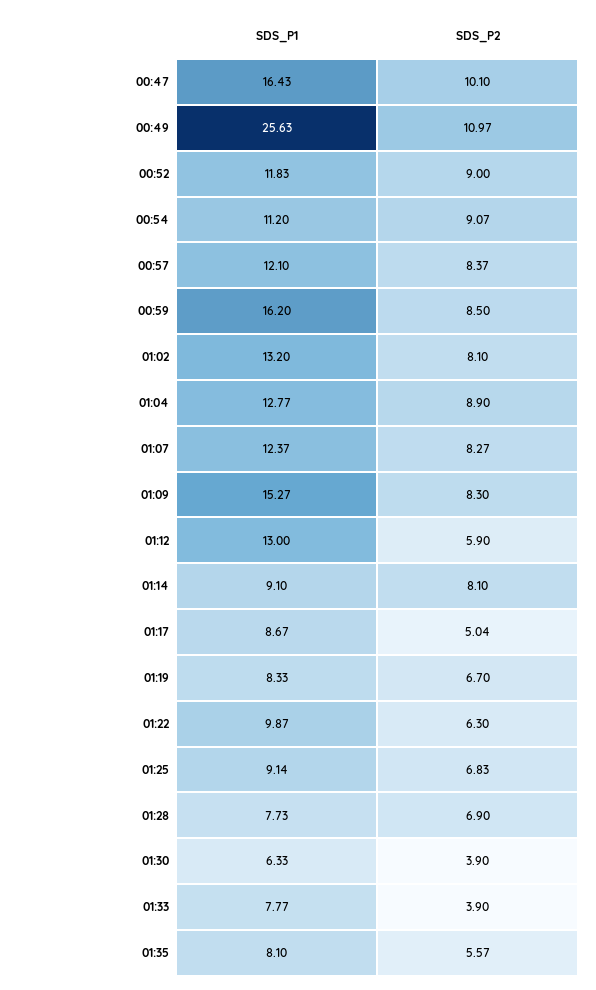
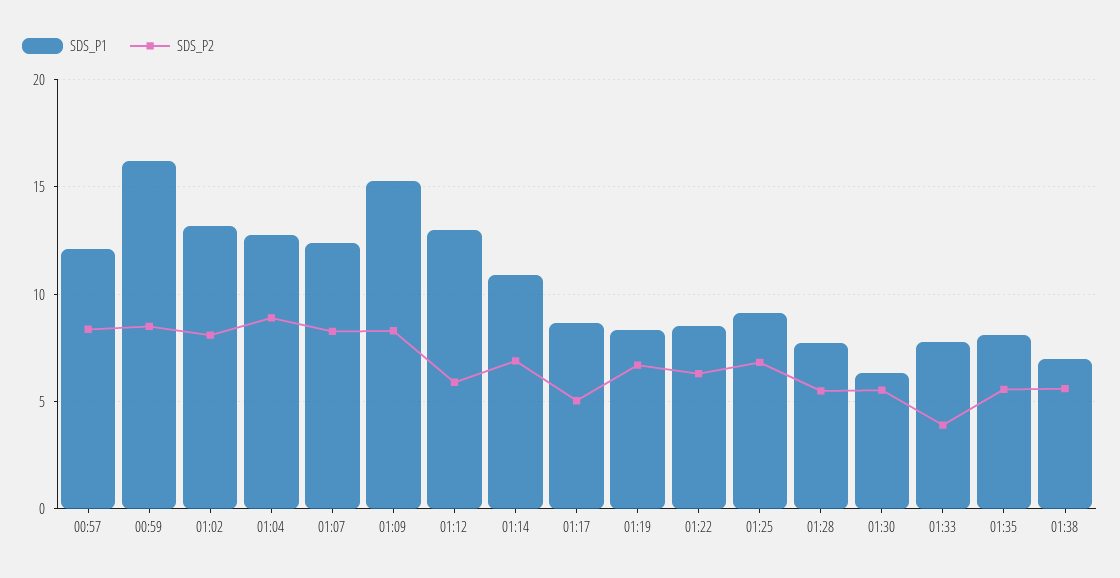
SDS_P1, 00:47: 16.43 -> none
SDS_P2, 00:47: 10.1 -> none
SDS_P1, 00:49: 25.63 -> none
SDS_P2, 00:49: 10.97 -> none
SDS_P1, 00:52: 11.83 -> none
SDS_P2, 00:52: 9 -> none
SDS_P1, 00:54: 11.2 -> none
SDS_P2, 00:54: 9.07 -> none
SDS_P1, 01:14: 9.1 -> 11
SDS_P2, 01:14: 8.1 -> 7
SDS_P1, 01:22: 9.87 -> 8.5
SDS_P2, 01:28: 6.9 -> 5.5
SDS_P2, 01:30: 3.9 -> 5.5
SDS_P1, 01:38: none -> 7
SDS_P2, 01:38: none -> 5.5

